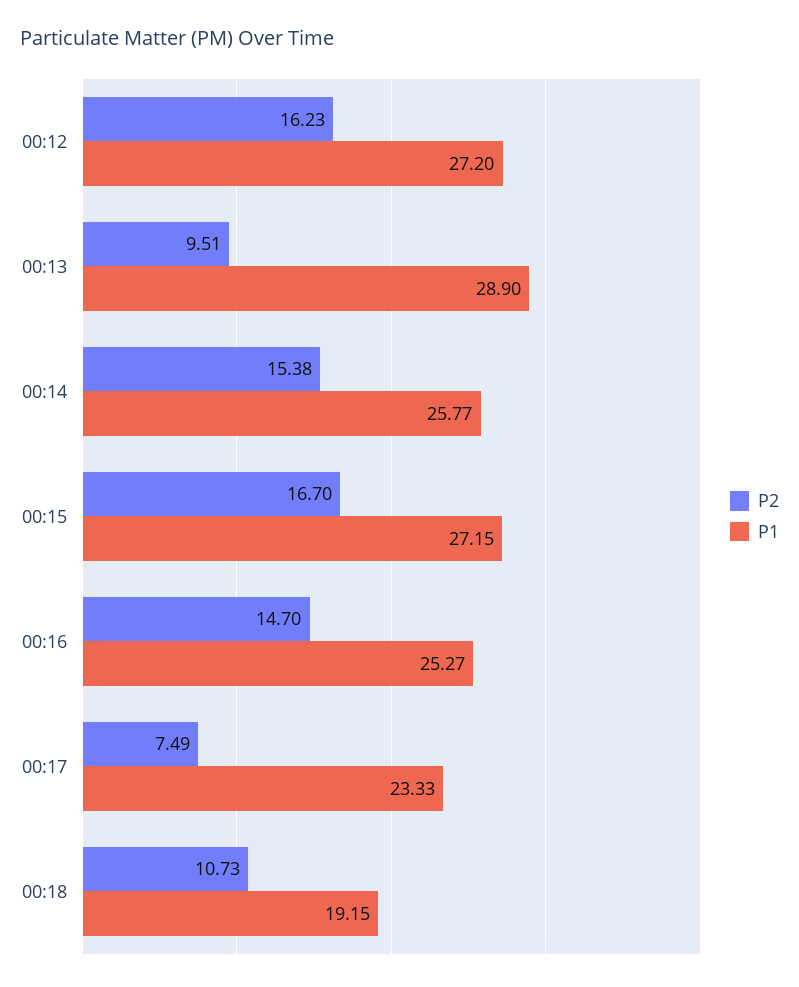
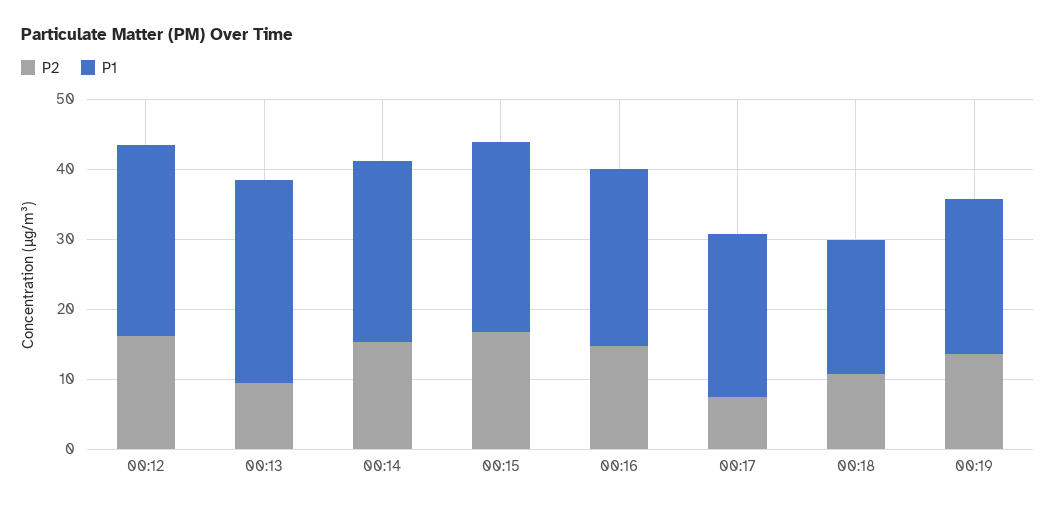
P2, 00:19: none -> 14
P1, 00:19: none -> 22

